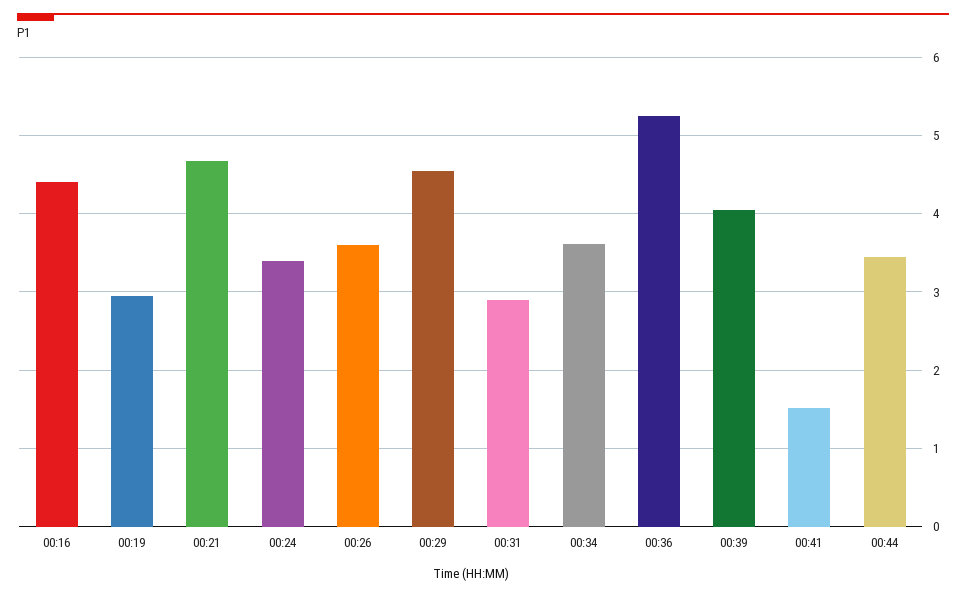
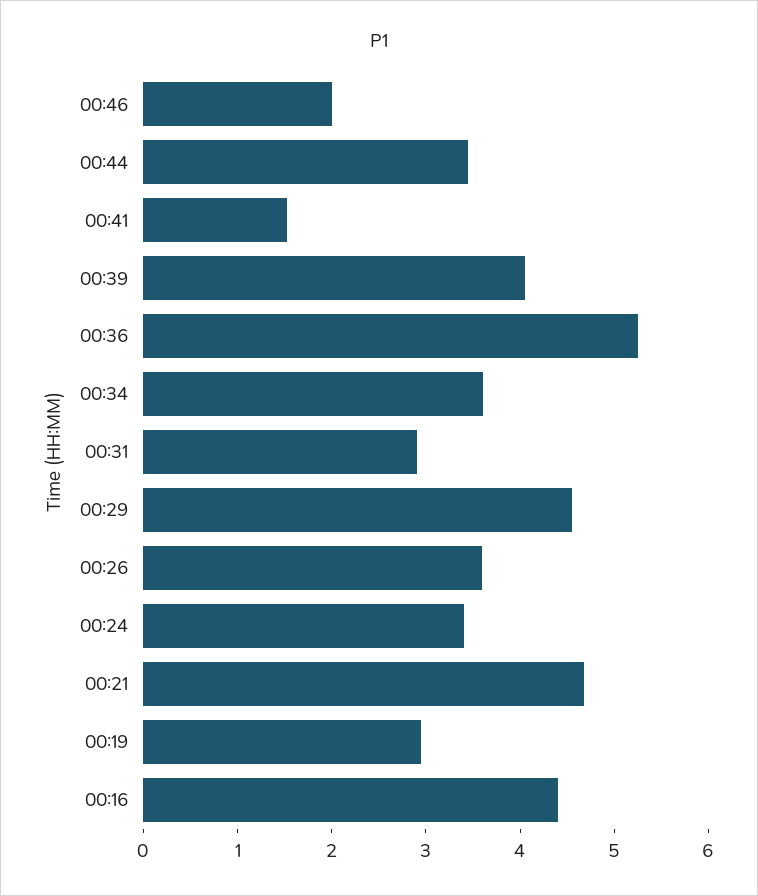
00:46: none -> 2

